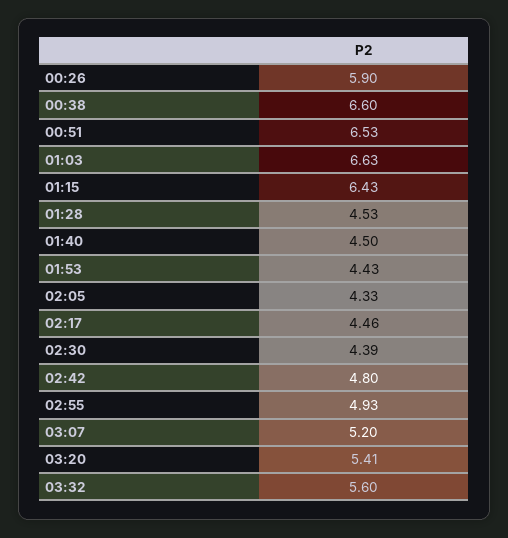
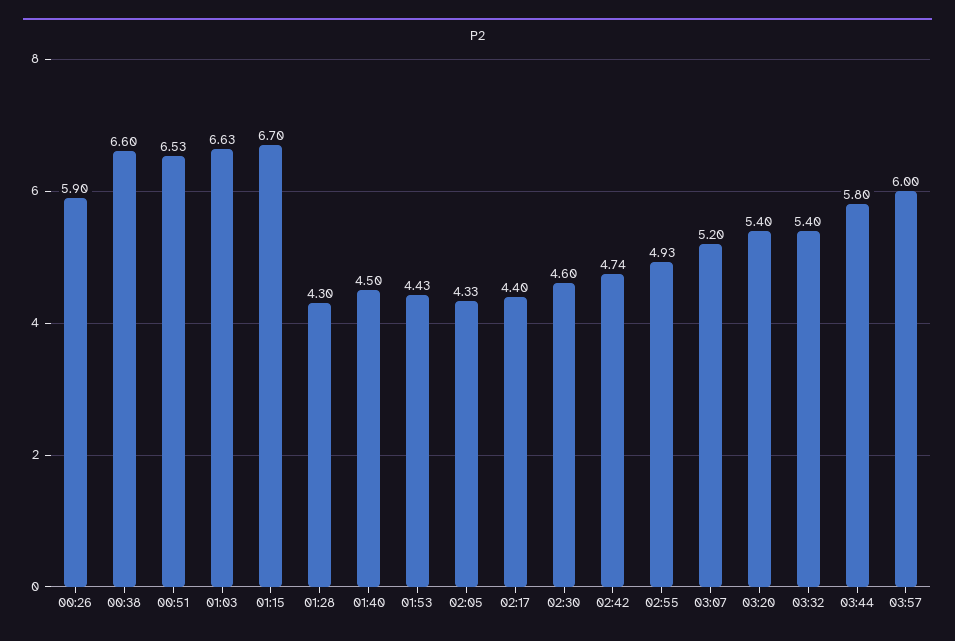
01:15: 6.43 -> 6.7
01:28: 4.53 -> 4.3
02:17: 4.46 -> 4.4
02:30: 4.39 -> 4.6
02:42: 4.8 -> 4.74
03:20: 5.41 -> 5.4
03:32: 5.6 -> 5.4
03:44: none -> 5.8
03:57: none -> 6

